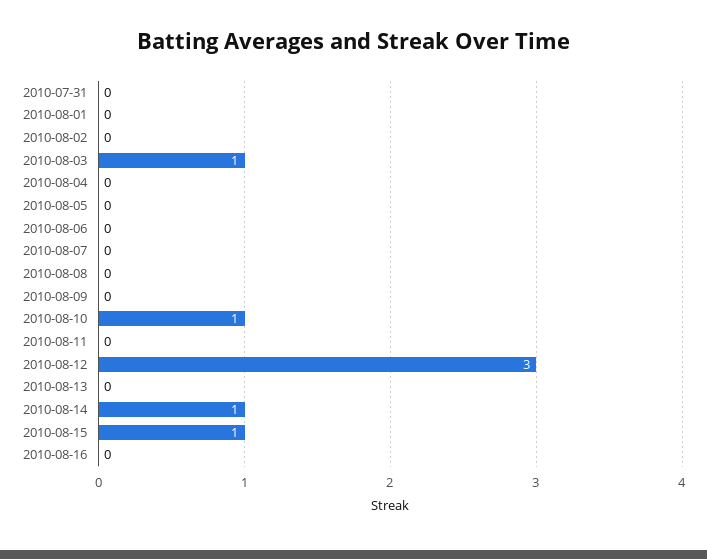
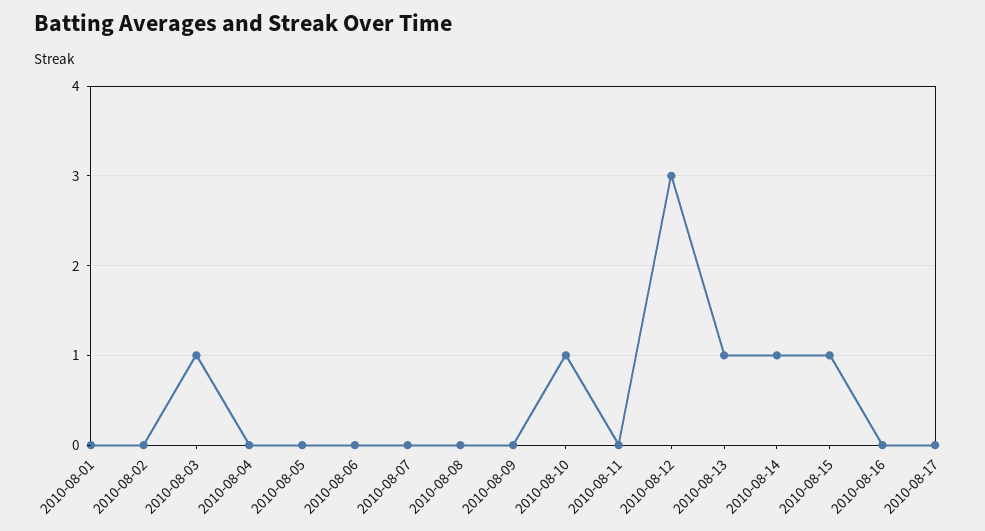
2010-07-31: 0 -> none
2010-08-13: 0 -> 1
2010-08-17: none -> 0

